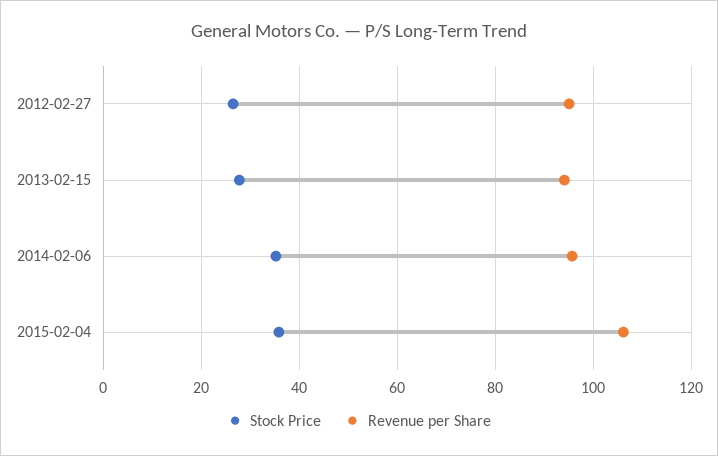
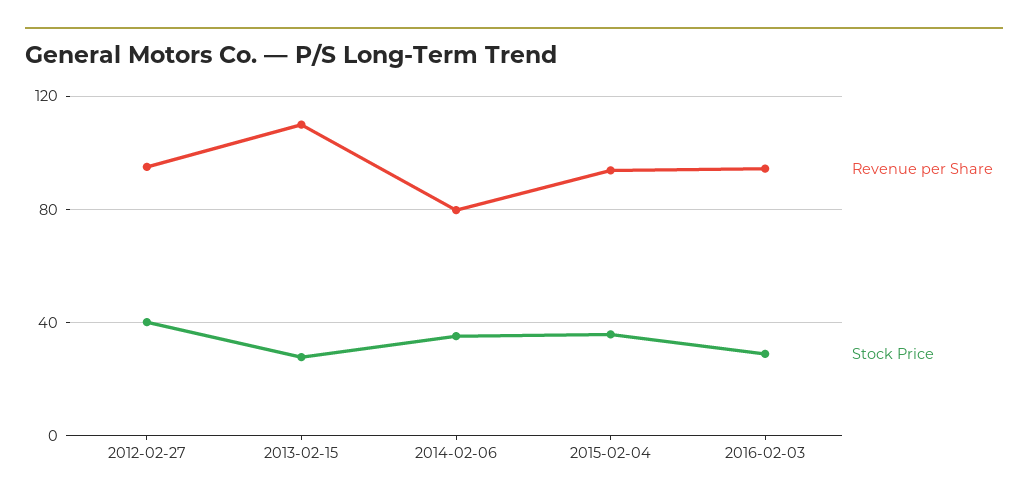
Stock Price, 2012-02-27: 26 -> 40
Revenue per Share, 2013-02-15: 94 -> 110
Revenue per Share, 2014-02-06: 96 -> 80
Revenue per Share, 2015-02-04: 106 -> 95
Revenue per Share, 2016-02-03: none -> 95
Stock Price, 2016-02-03: none -> 30

